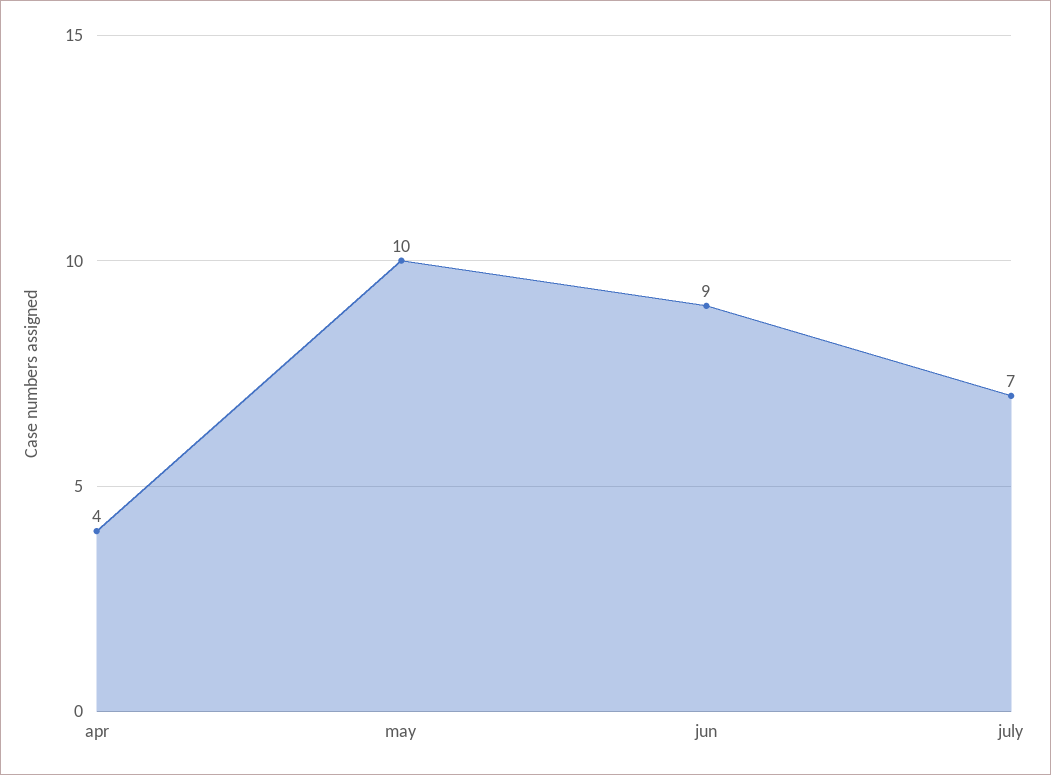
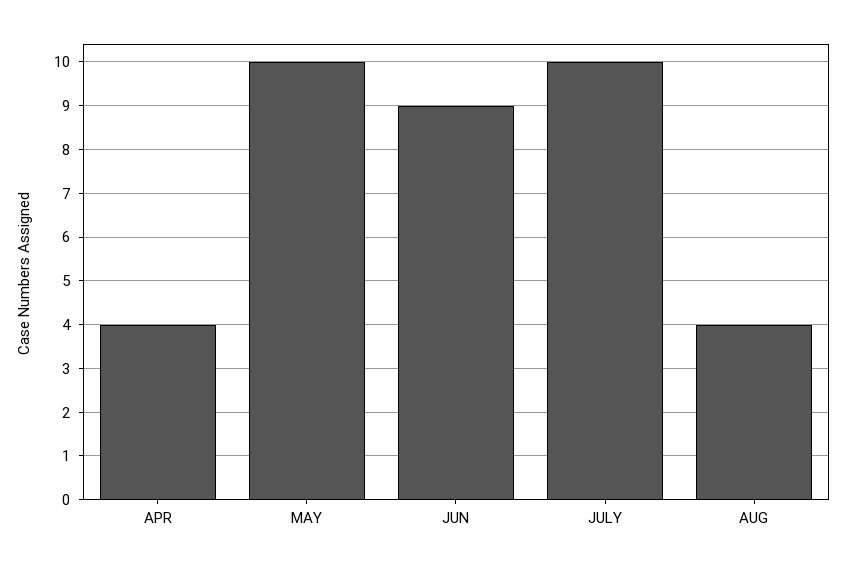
july: 7 -> 10
AUG: none -> 4

